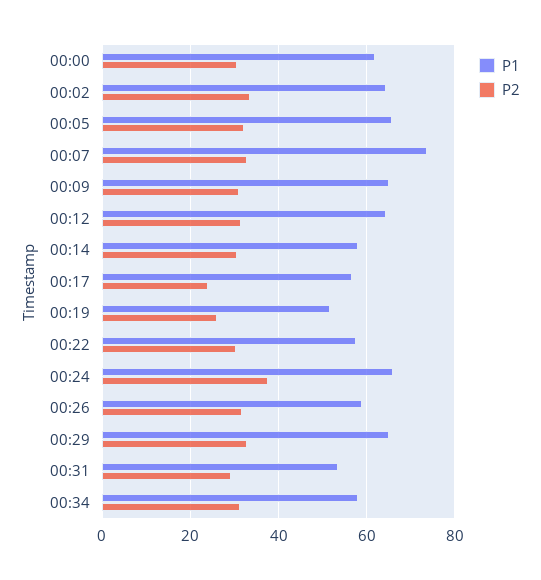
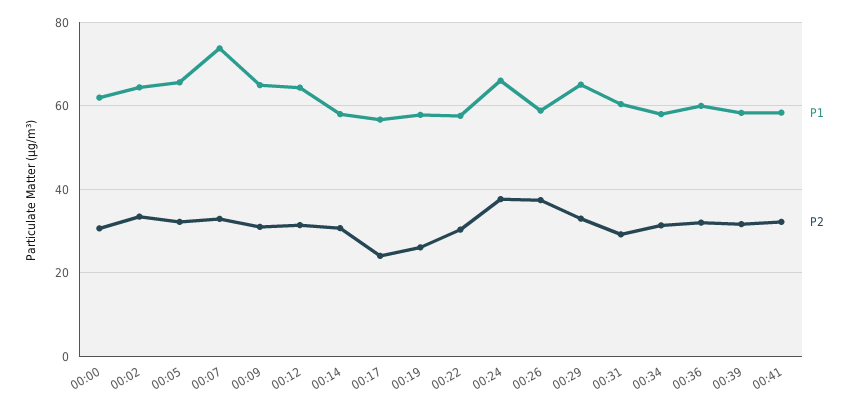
P1, 00:19: 52 -> 58
P2, 00:26: 32 -> 38
P1, 00:31: 54 -> 60
P1, 00:36: none -> 60
P2, 00:36: none -> 32
P1, 00:39: none -> 58
P2, 00:39: none -> 32
P1, 00:41: none -> 58
P2, 00:41: none -> 32

